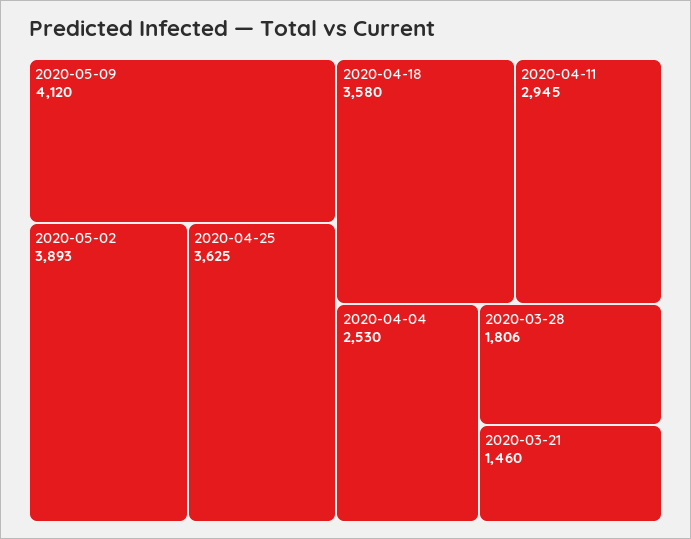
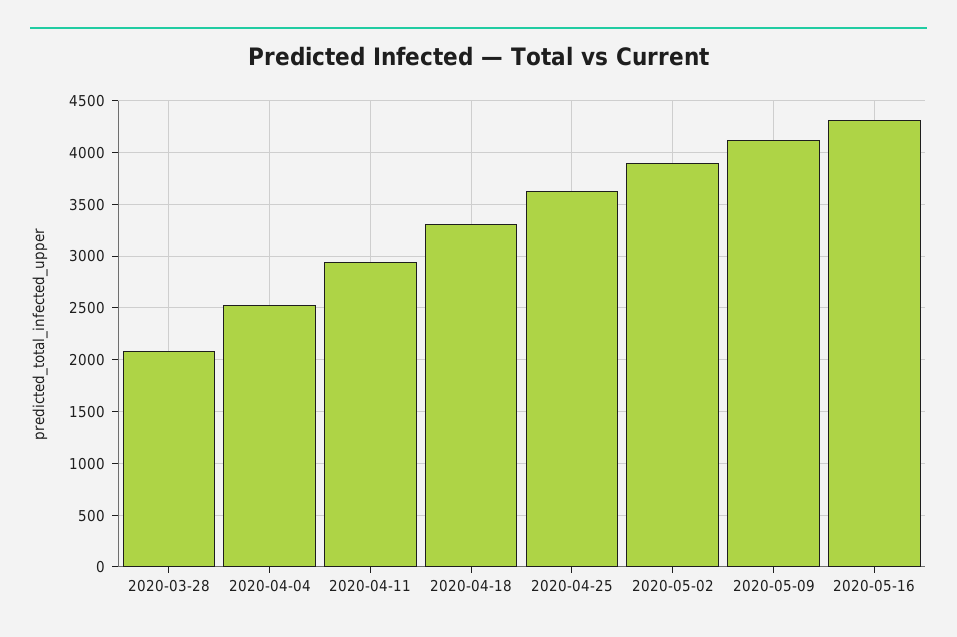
2020-04-18: 3580 -> 3300
2020-03-28: 1806 -> 2100
2020-03-21: 1460 -> none
2020-05-16: none -> 4300

